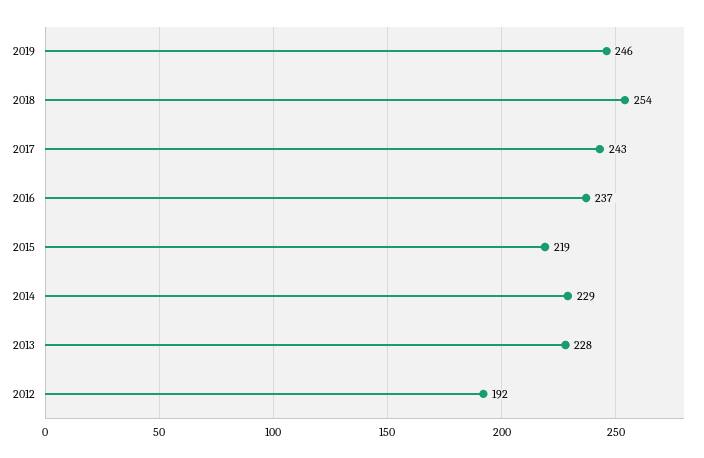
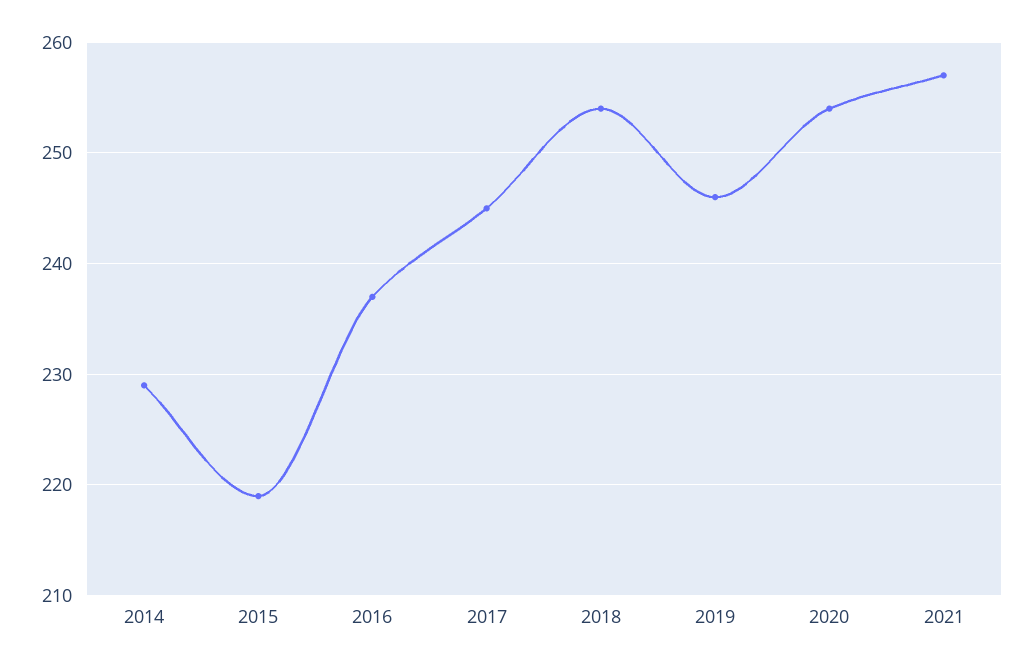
2017: 243 -> 245
2013: 228 -> none
2012: 192 -> none
2020: none -> 254
2021: none -> 257

